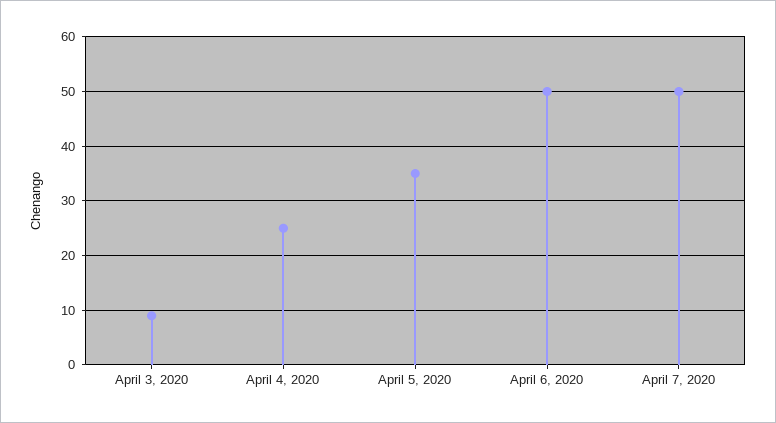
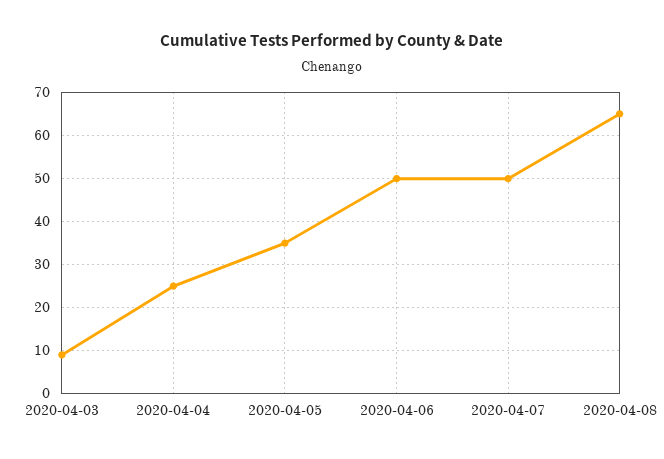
2020-04-08: none -> 65

